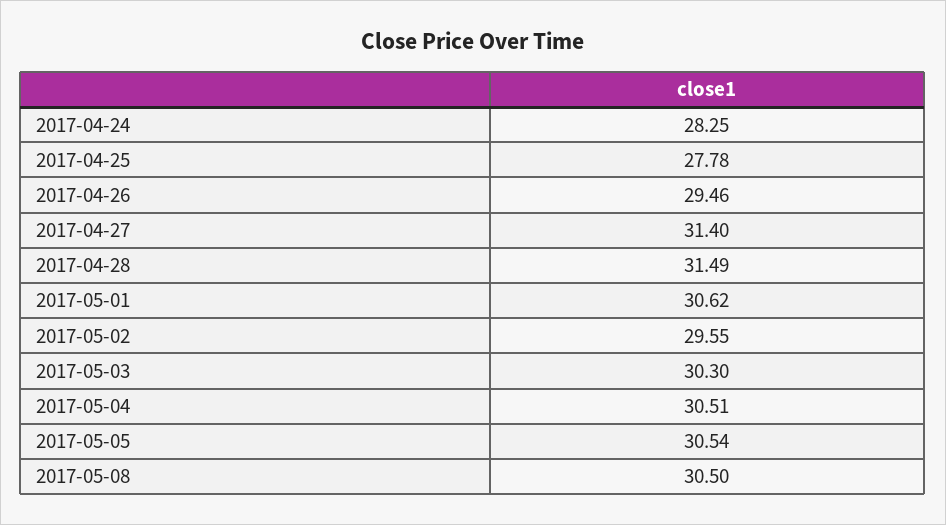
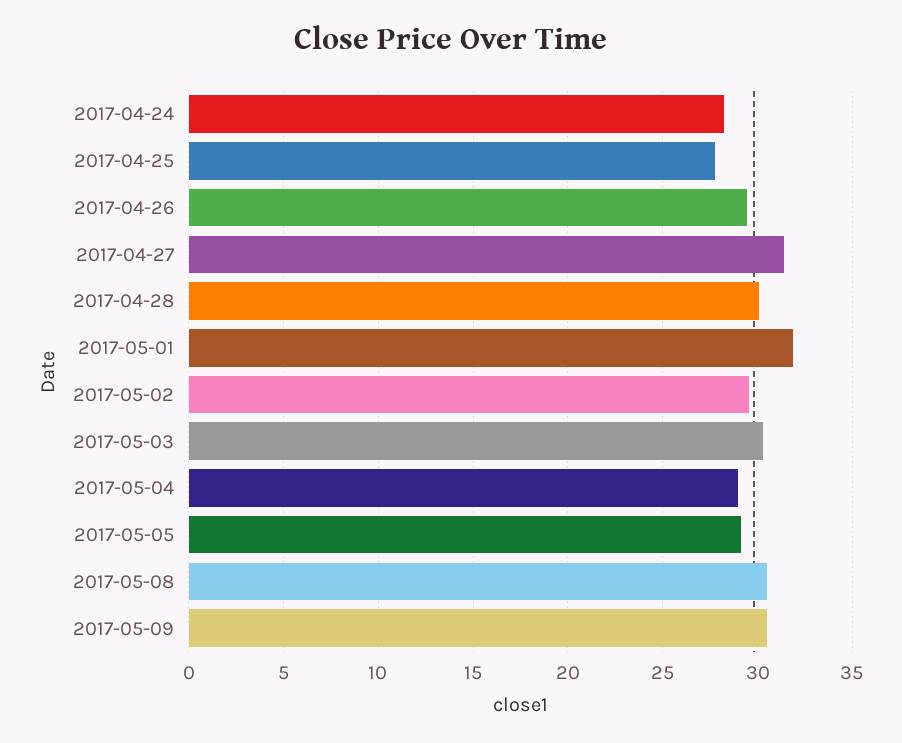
2017-04-28: 31.49 -> 30
2017-05-01: 30.62 -> 32
2017-05-04: 30.51 -> 29
2017-05-05: 30.54 -> 29
2017-05-09: none -> 30.5

